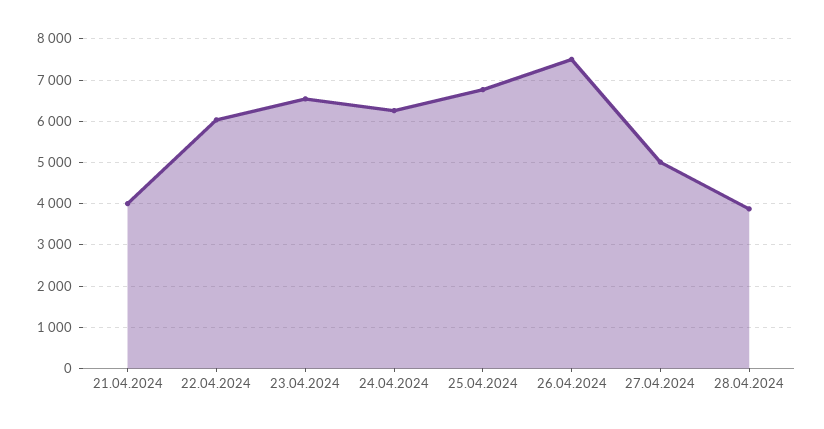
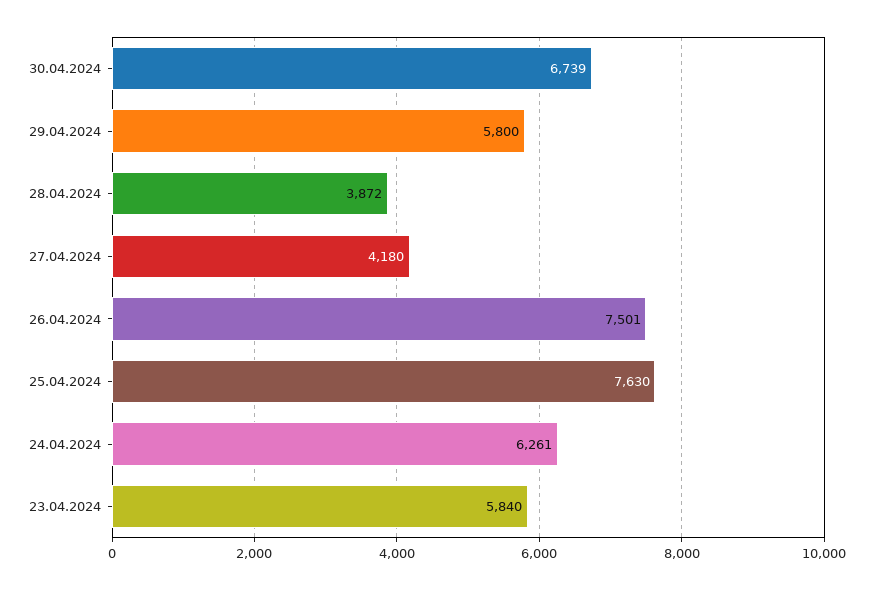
21.04.2024: 4000 -> none
22.04.2024: 6000 -> none
23.04.2024: 6600 -> 5840
25.04.2024: 6800 -> 7630
27.04.2024: 5000 -> 4180
30.04.2024: none -> 6739
29.04.2024: none -> 5800

